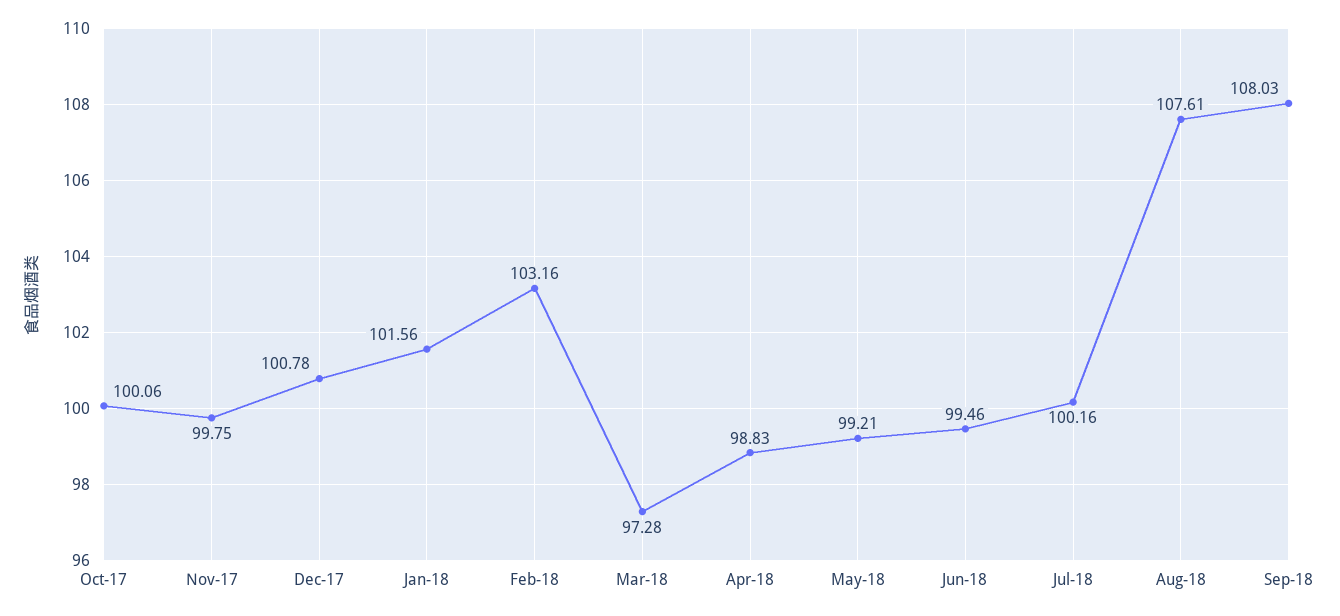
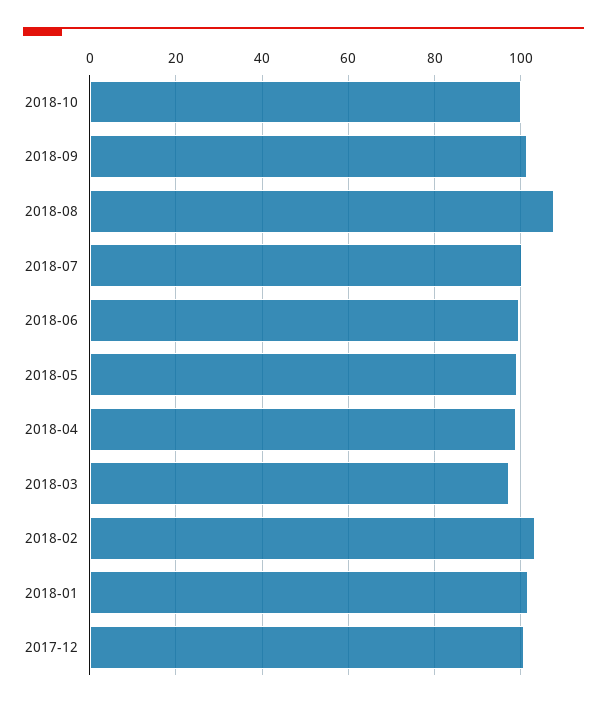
Oct-17: 100.06 -> none
Nov-17: 99.75 -> none
Sep-18: 108.03 -> 102
2018-10: none -> 100

